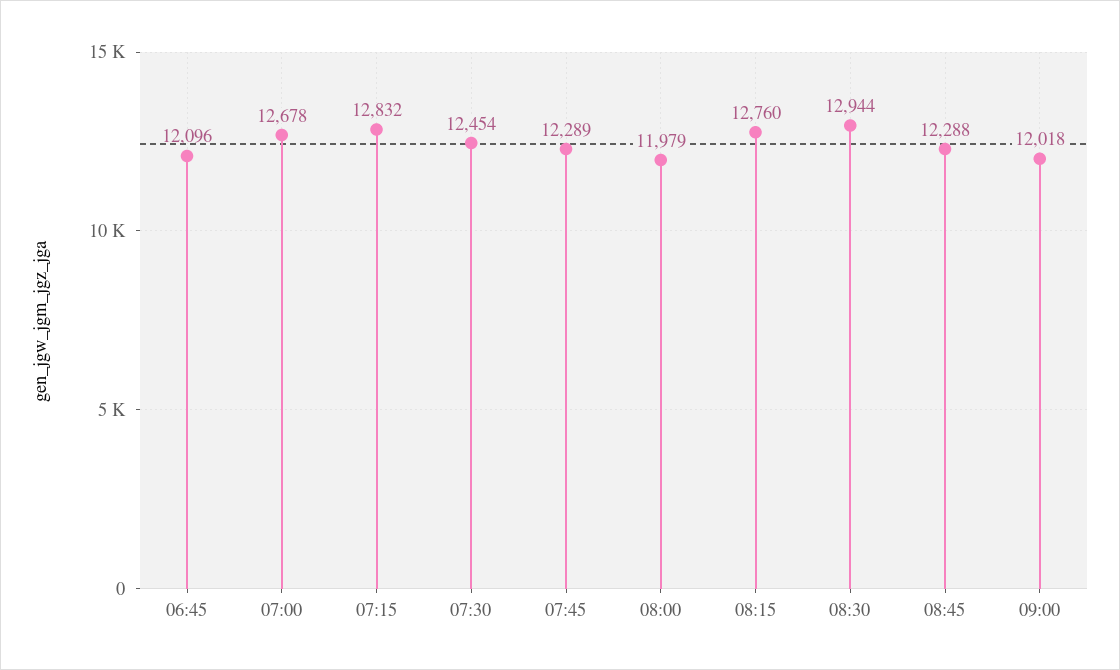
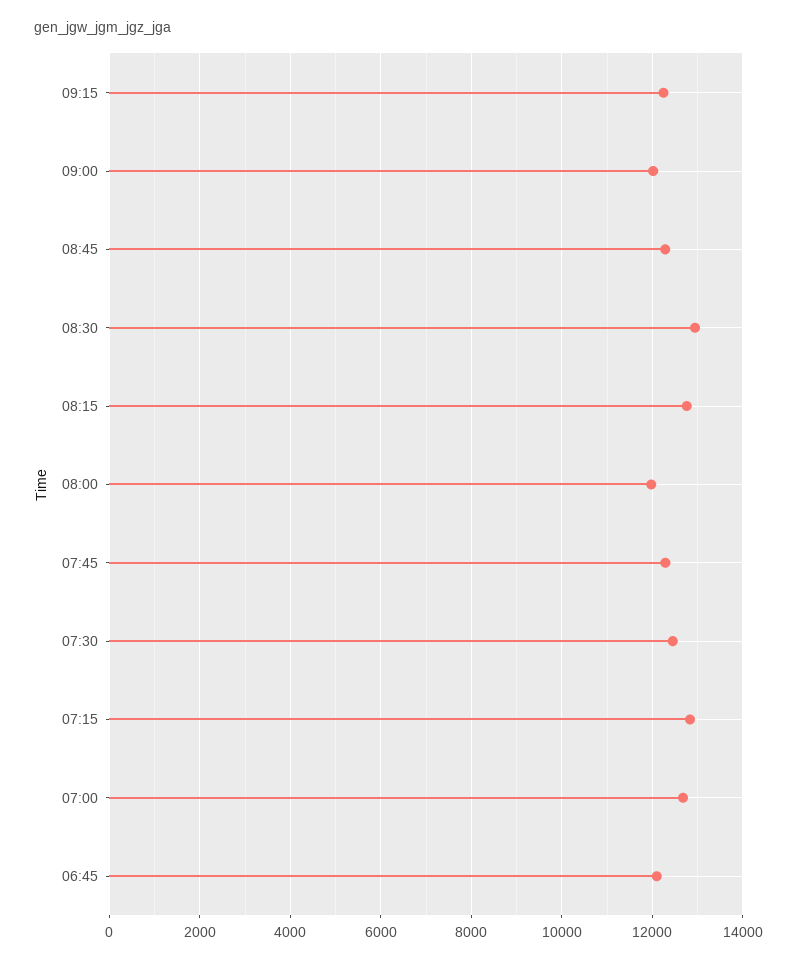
09:15: none -> 12200

